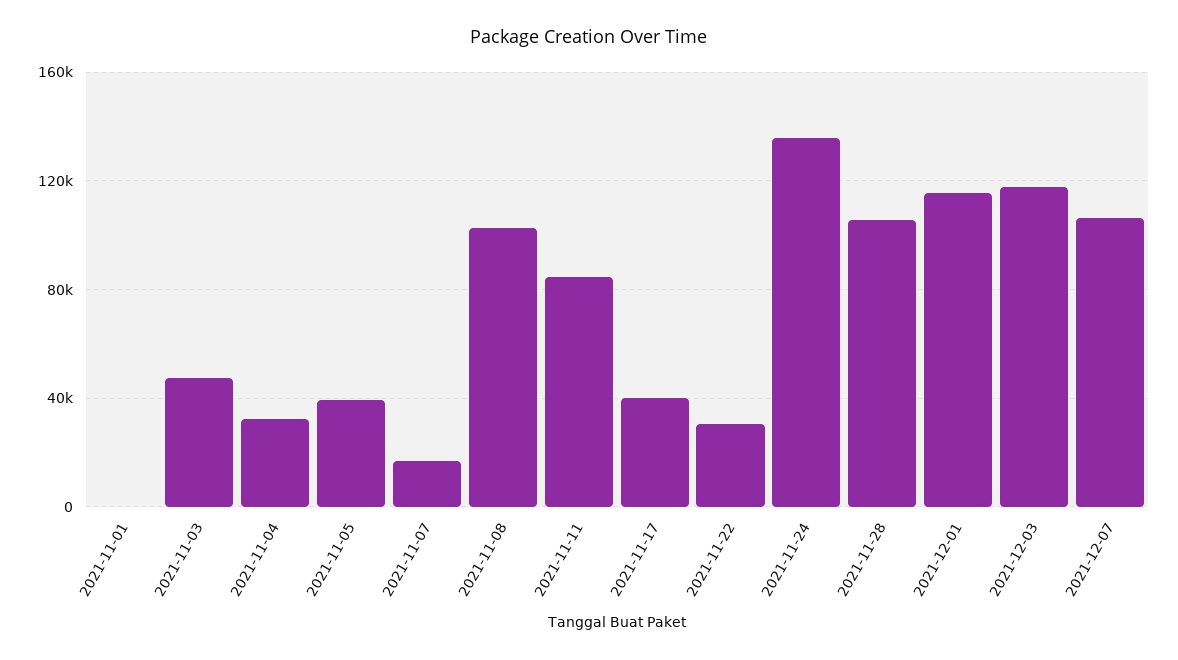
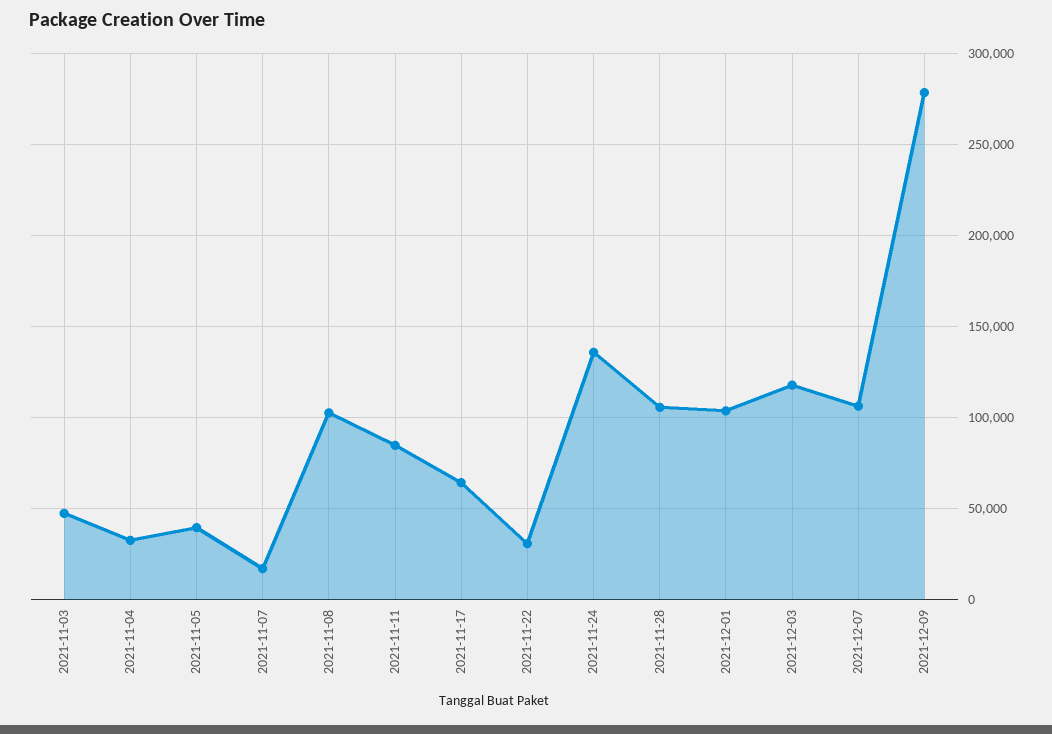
2021-11-01: 0 -> none
2021-11-17: 40000 -> 65000
2021-12-01: 115000 -> 105000
2021-12-09: none -> 280000

